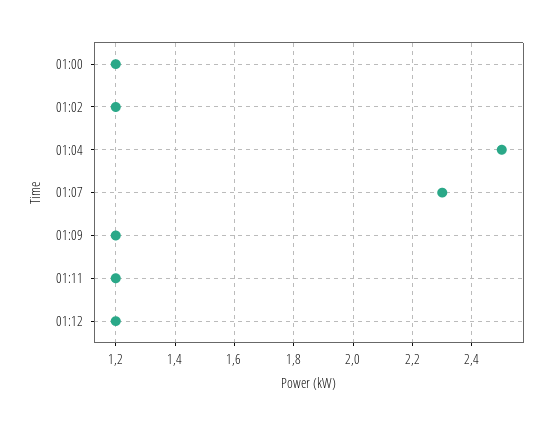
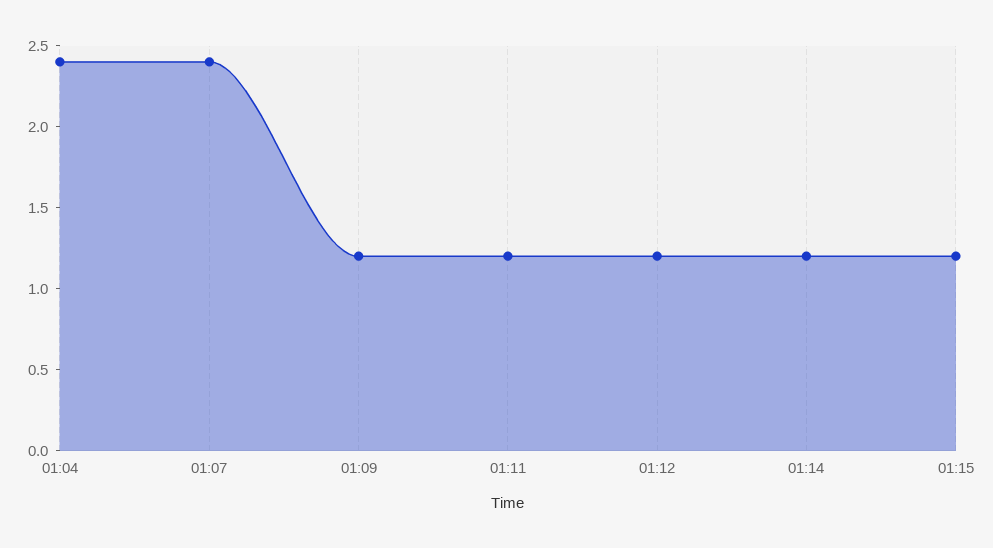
01:00: 1.2 -> none
01:02: 1.2 -> none
01:04: 2.5 -> 2.4
01:07: 2.3 -> 2.4
01:14: none -> 1.2
01:15: none -> 1.2

